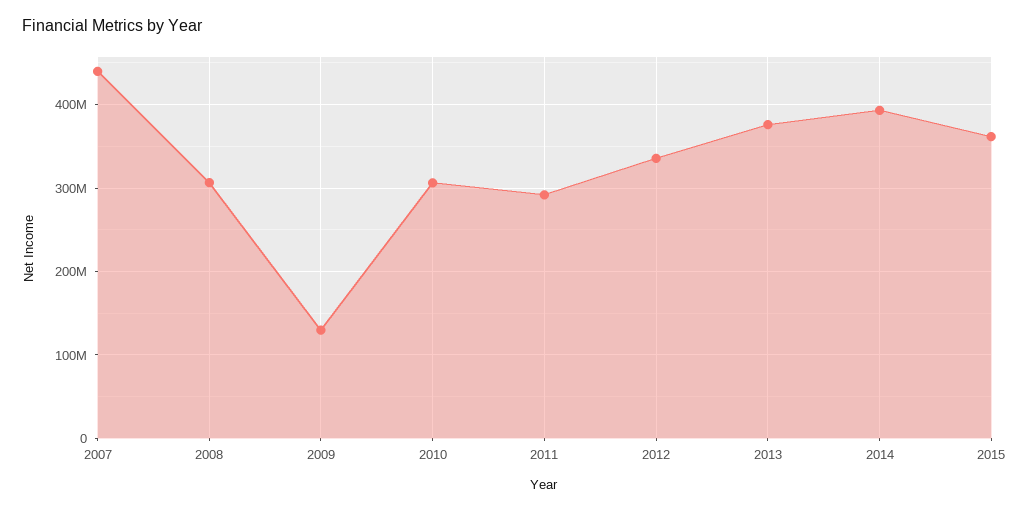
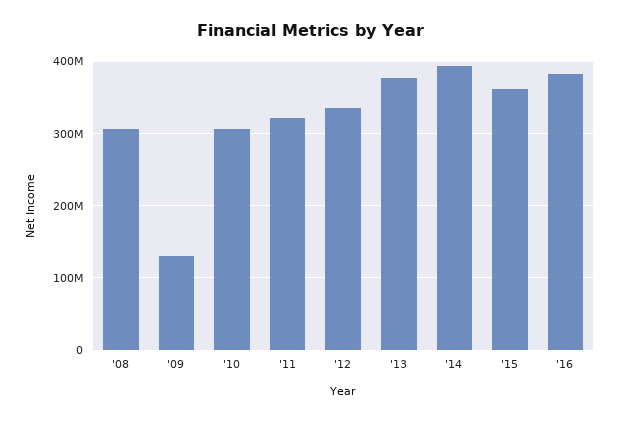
2007: 440000000 -> none
2011: 290000000 -> 320000000
'16: none -> 380000000

